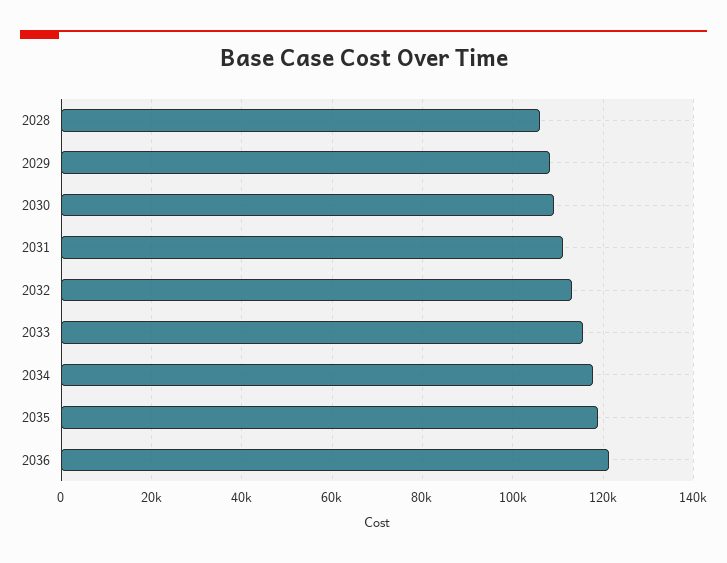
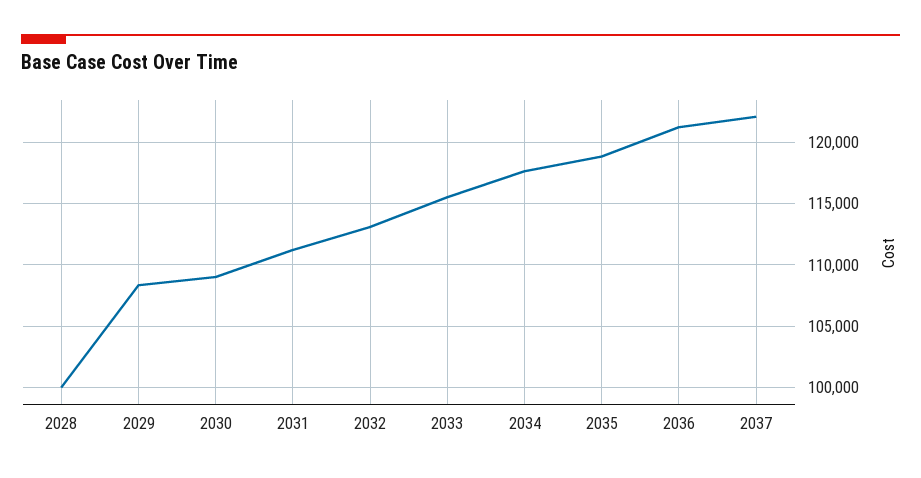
2028: 106000 -> 100000
2037: none -> 122000

